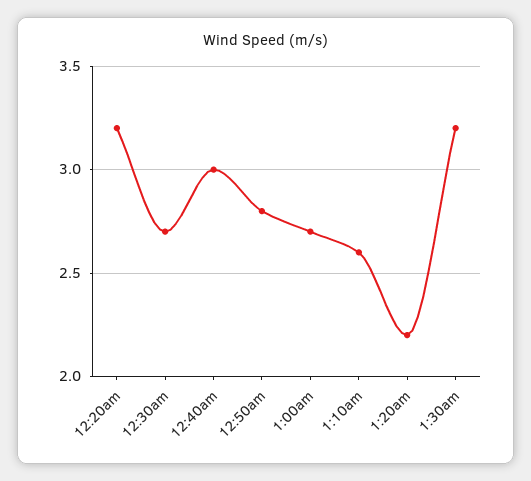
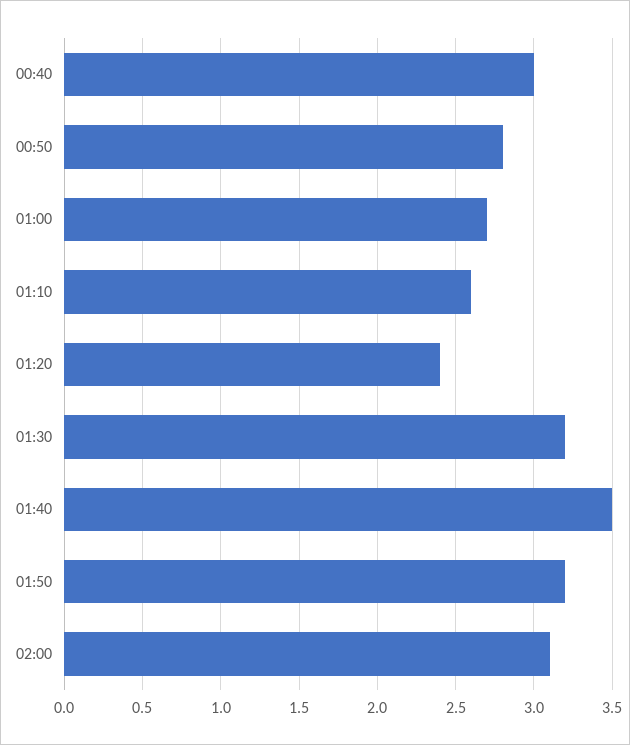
12:20am: 3.2 -> none
12:30am: 2.7 -> none
1:20am: 2.2 -> 2.4
01:40: none -> 3.5
01:50: none -> 3.2
02:00: none -> 3.1

